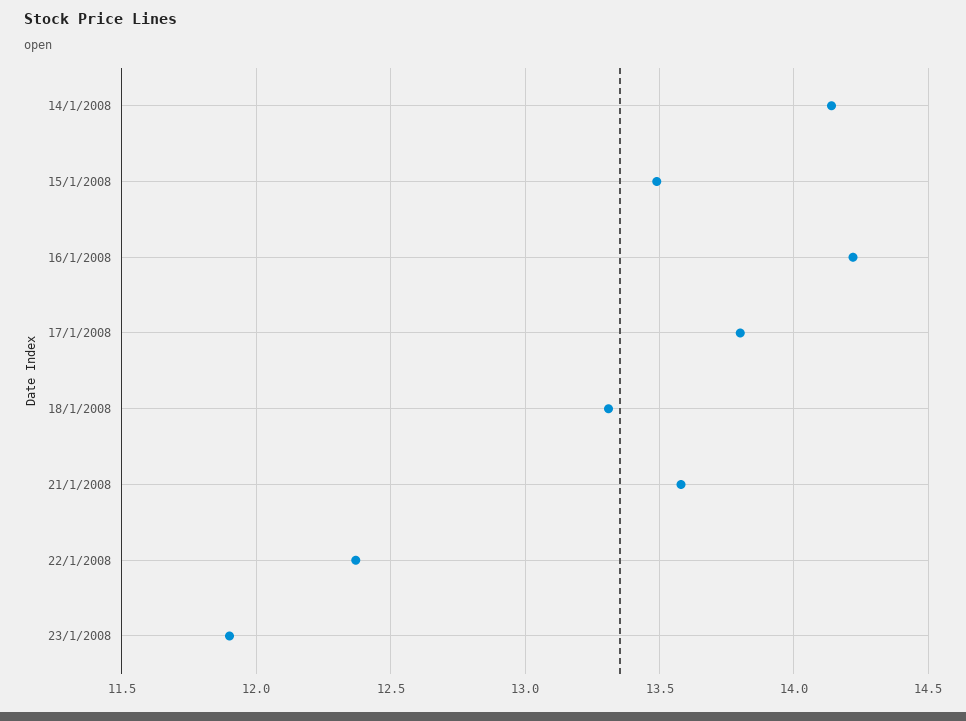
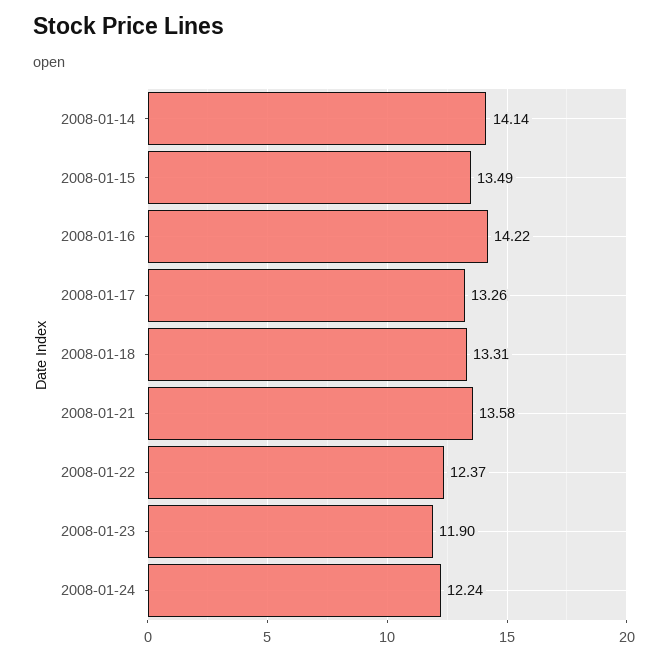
17/1/2008: 13.8 -> 13.26
2008-01-24: none -> 12.24

